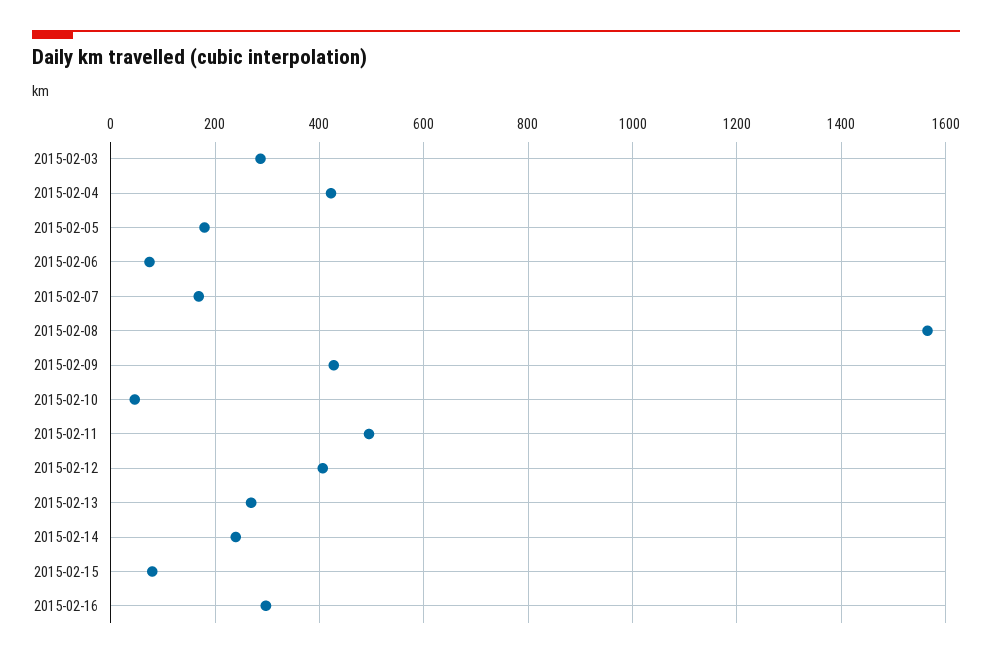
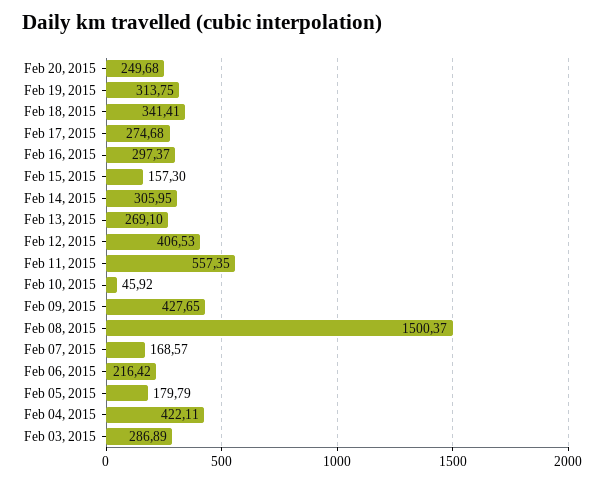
2015-02-06: 80 -> 216.42
2015-02-08: 1560 -> 1500.37
2015-02-11: 500 -> 557.35
2015-02-14: 240 -> 305.95
2015-02-15: 80 -> 157.3
Feb 20, 2015: none -> 249.68
Feb 19, 2015: none -> 313.75
Feb 18, 2015: none -> 341.41
Feb 17, 2015: none -> 274.68

